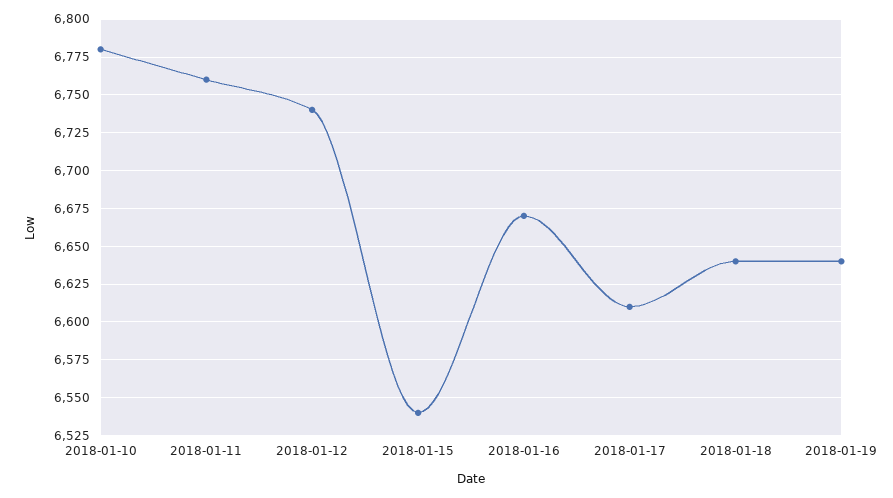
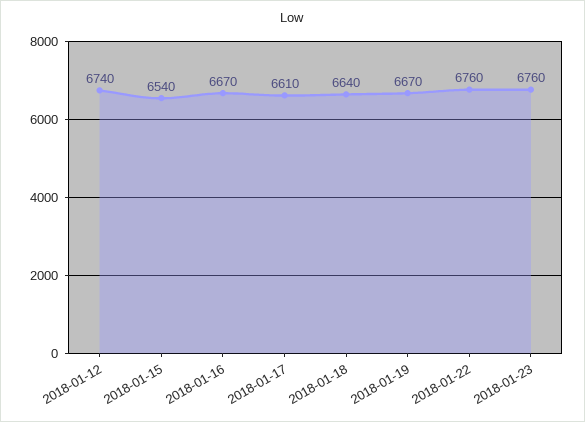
2018-01-10: 6780 -> none
2018-01-11: 6760 -> none
2018-01-19: 6640 -> 6670
2018-01-22: none -> 6760
2018-01-23: none -> 6760

